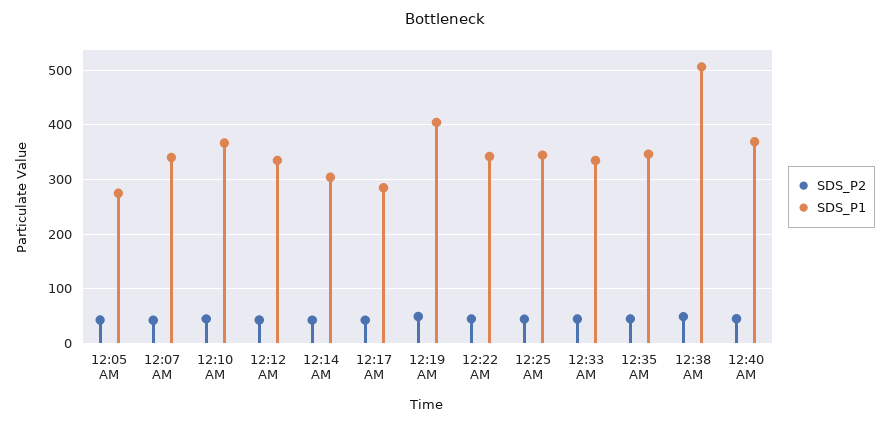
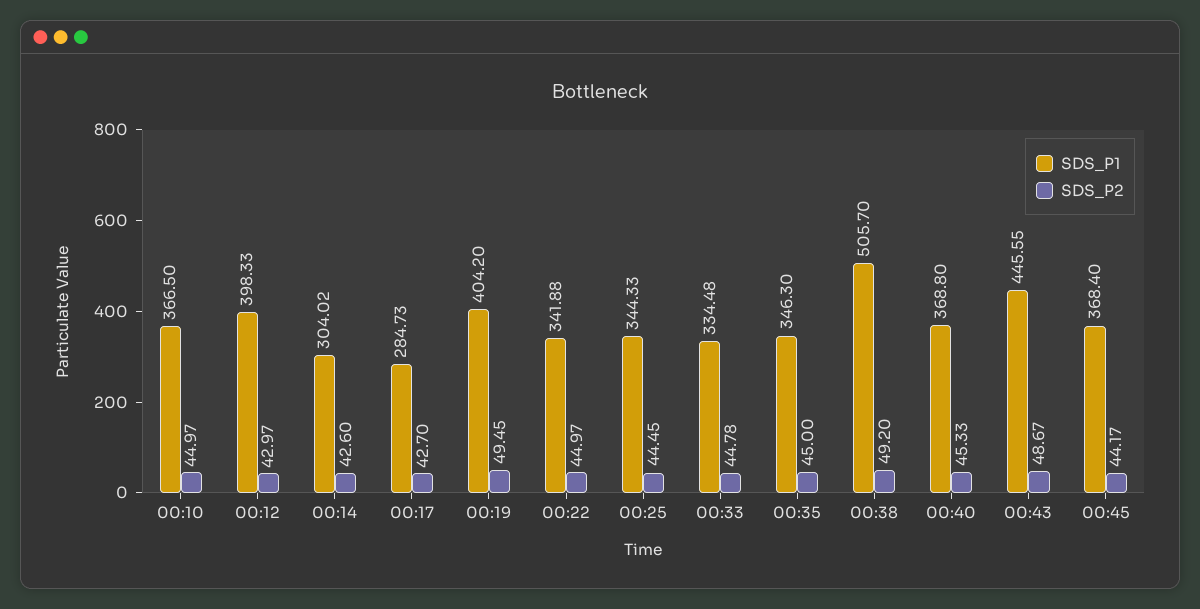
SDS_P2, 12:05 AM: 40 -> none
SDS_P1, 12:05 AM: 280 -> none
SDS_P2, 12:07 AM: 40 -> none
SDS_P1, 12:07 AM: 340 -> none
SDS_P1, 12:12 AM: 340 -> 398.33
SDS_P1, 00:43: none -> 445.55
SDS_P2, 00:43: none -> 48.67
SDS_P1, 00:45: none -> 368.4
SDS_P2, 00:45: none -> 44.17

